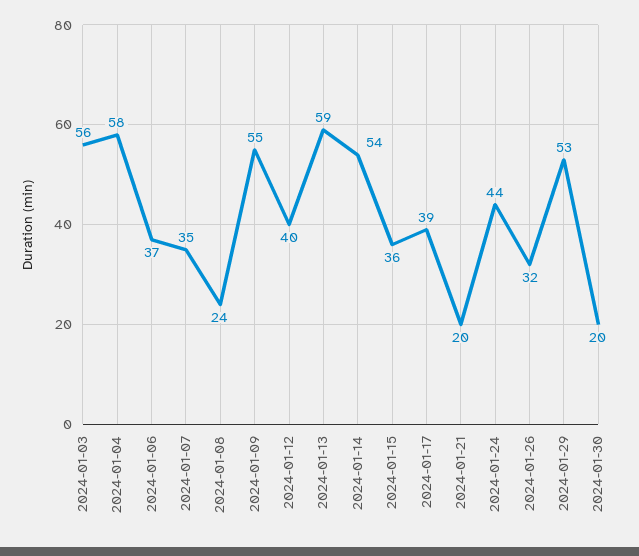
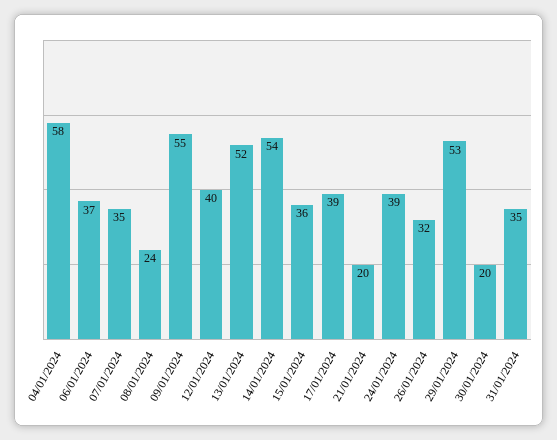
2024-01-03: 56 -> none
2024-01-13: 59 -> 52
2024-01-24: 44 -> 39
31/01/2024: none -> 35

